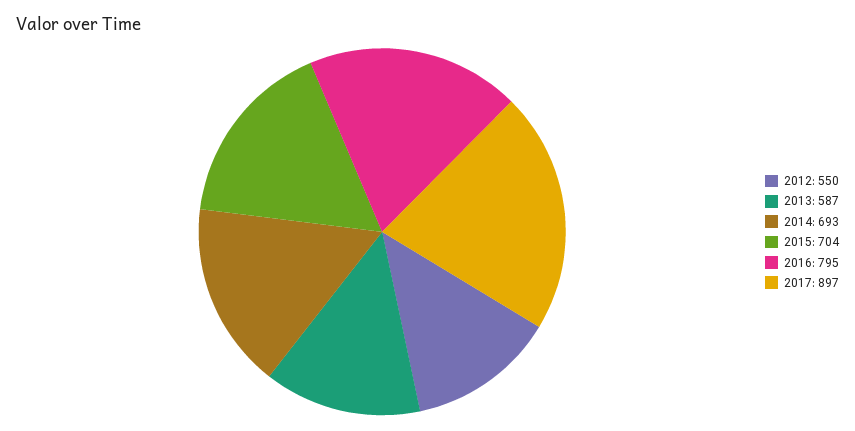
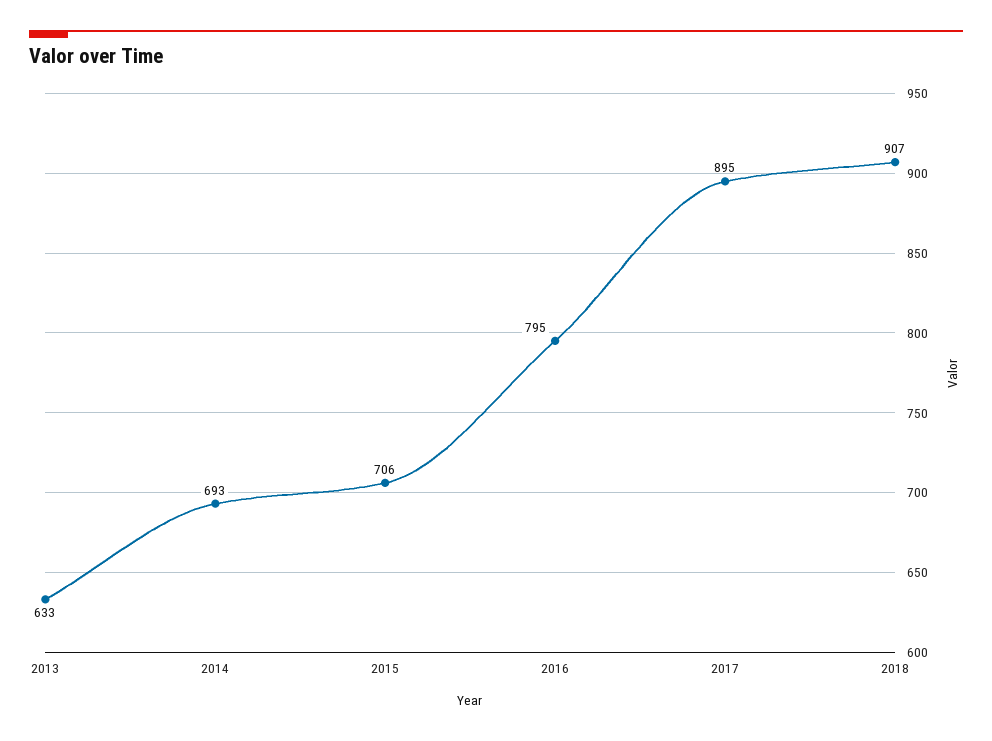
2012: 550 -> none
2013: 587 -> 633
2015: 704 -> 706
2017: 897 -> 895
2018: none -> 907

